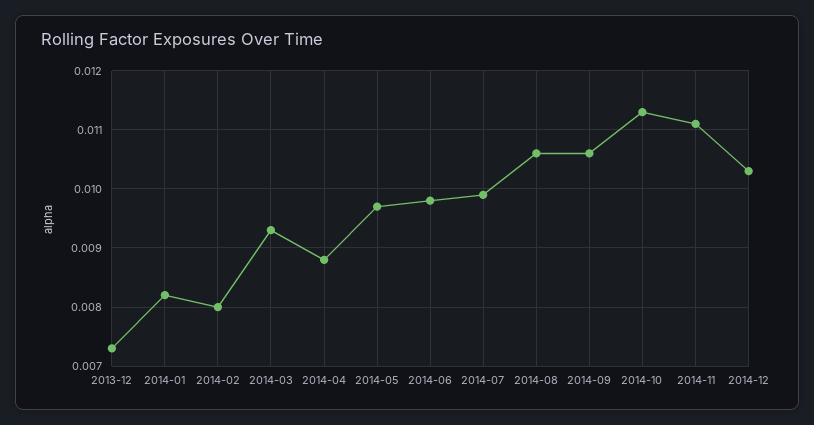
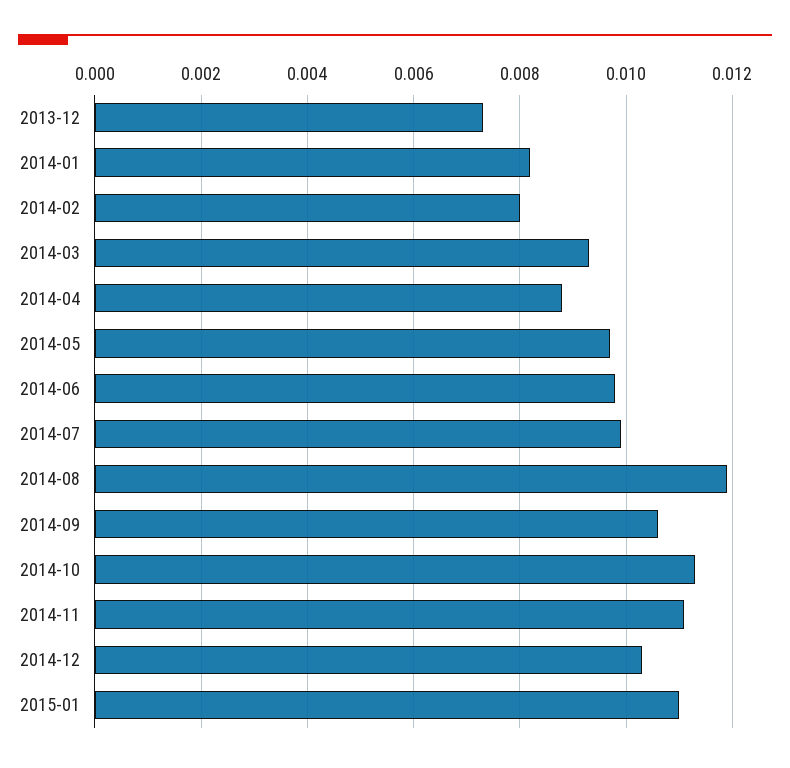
2014-08: 0.0105 -> 0.012
2015-01: none -> 0.011

